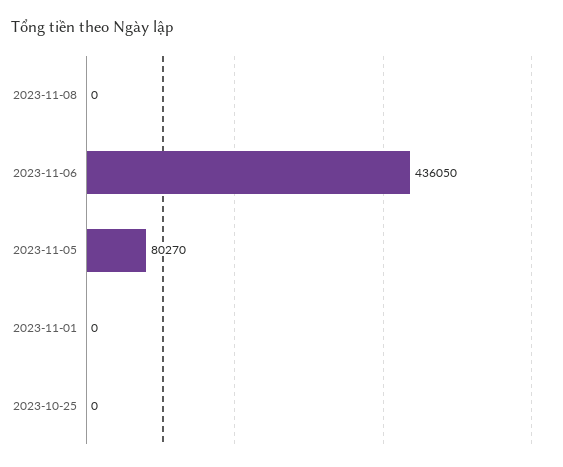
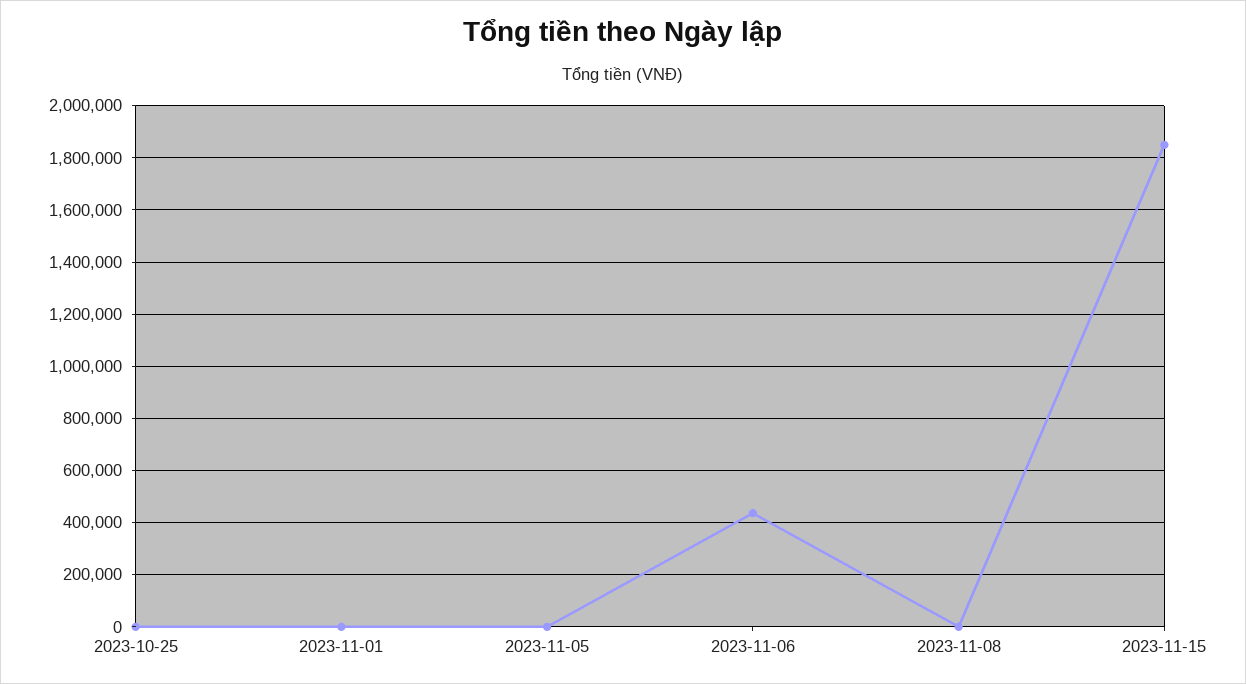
2023-11-05: 80270 -> 0
2023-11-15: none -> 1850000

